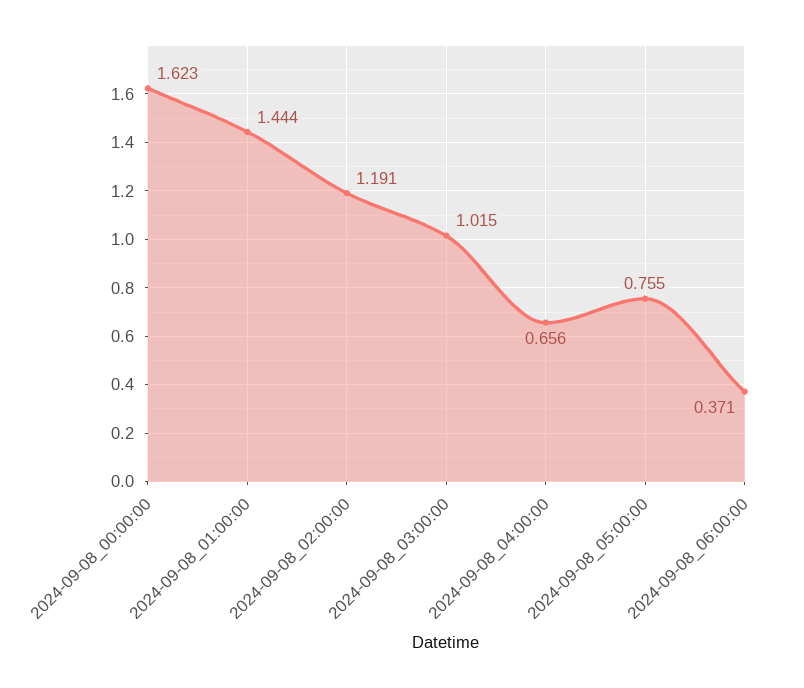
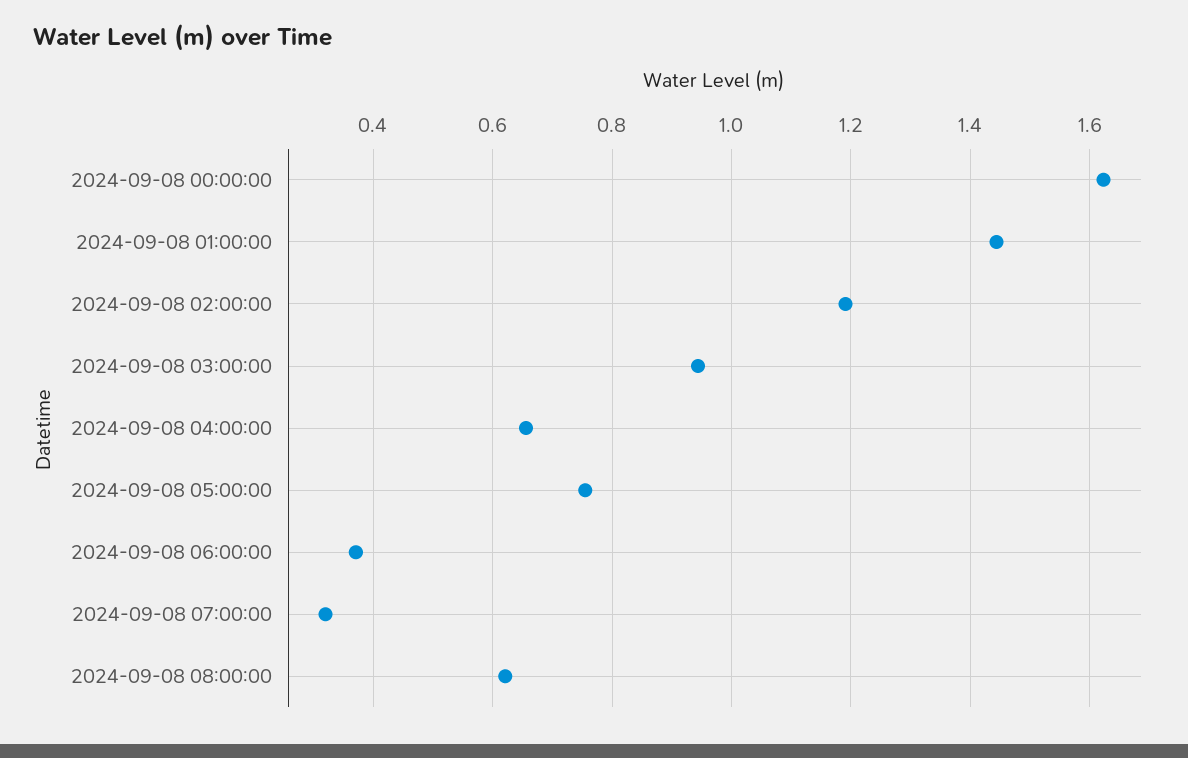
2024-09-08_03:00:00: 1.015 -> 0.94
2024-09-08 07:00:00: none -> 0.32
2024-09-08 08:00:00: none -> 0.62

